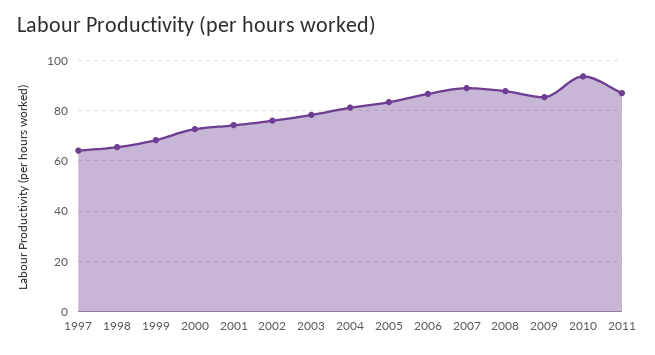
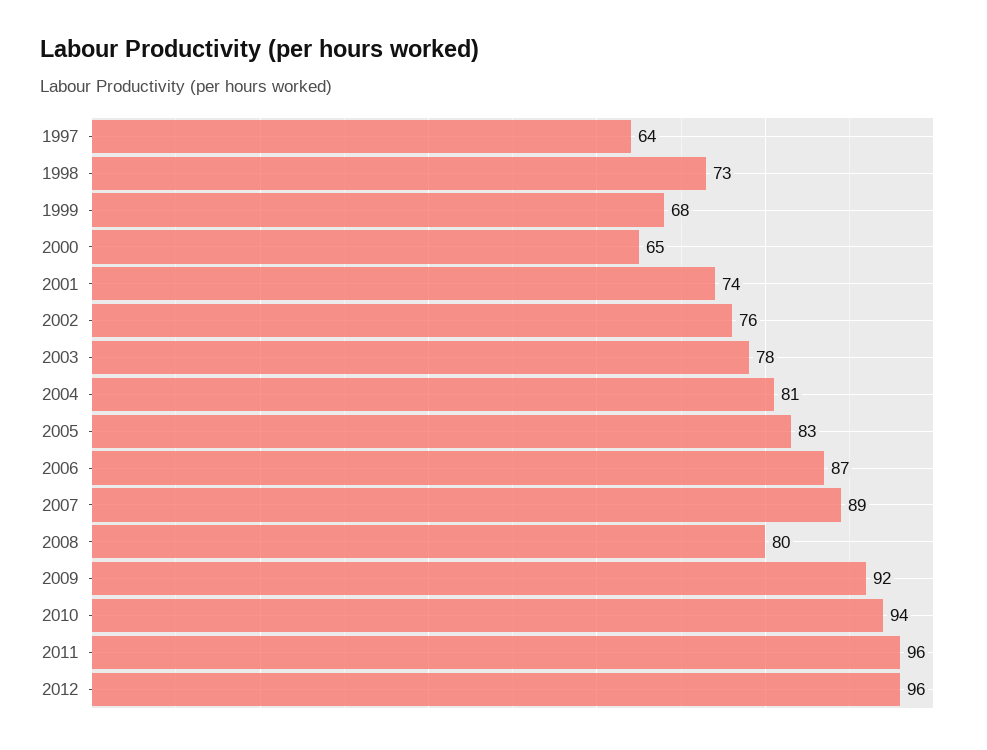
1998: 65 -> 73
2000: 72.5 -> 65
2008: 87.5 -> 80
2009: 85 -> 92
2011: 87.5 -> 96
2012: none -> 96

